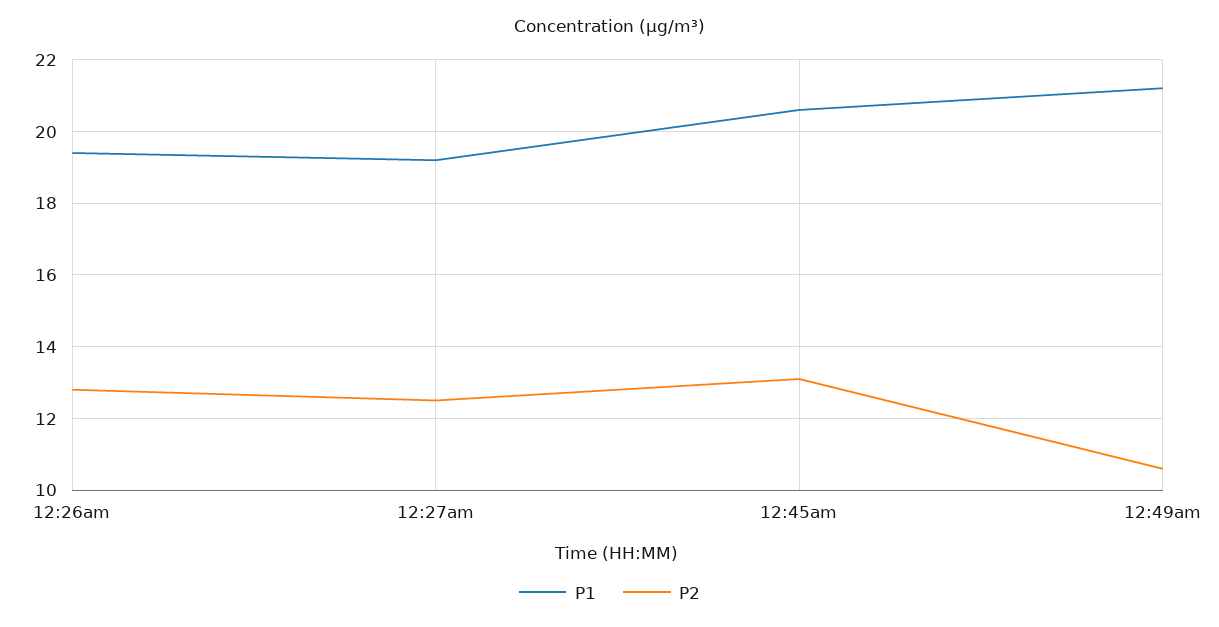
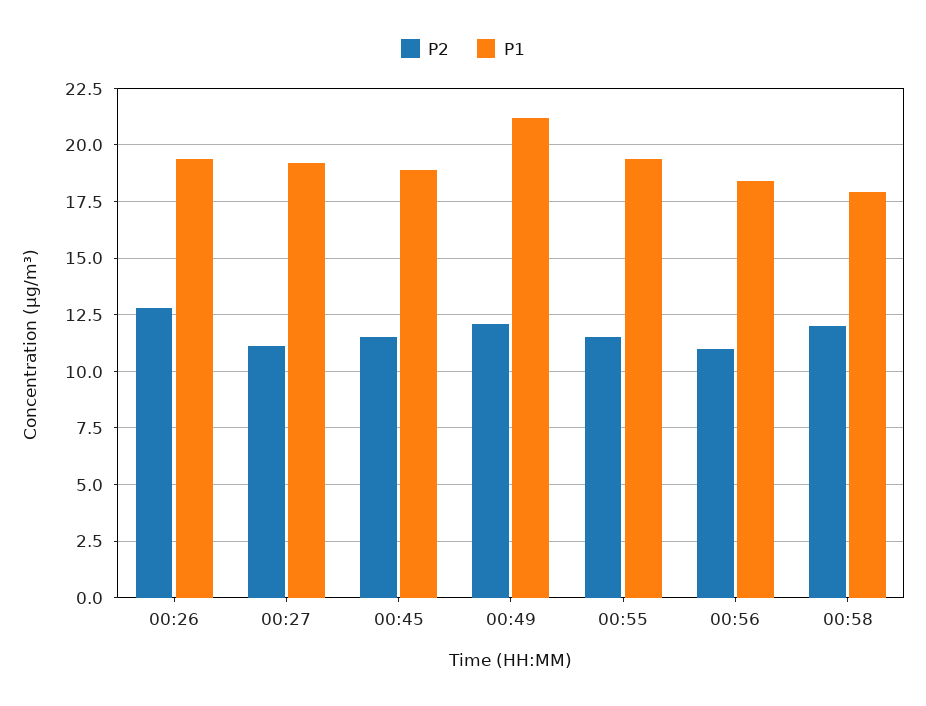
P2, 12:27am: 12.5 -> 11
P1, 12:45am: 20.5 -> 19
P2, 12:45am: 13 -> 11.5
P2, 12:49am: 10.5 -> 12
P2, 00:55: none -> 11.5
P1, 00:55: none -> 19.5
P2, 00:56: none -> 11
P1, 00:56: none -> 18.5
P2, 00:58: none -> 12
P1, 00:58: none -> 18

